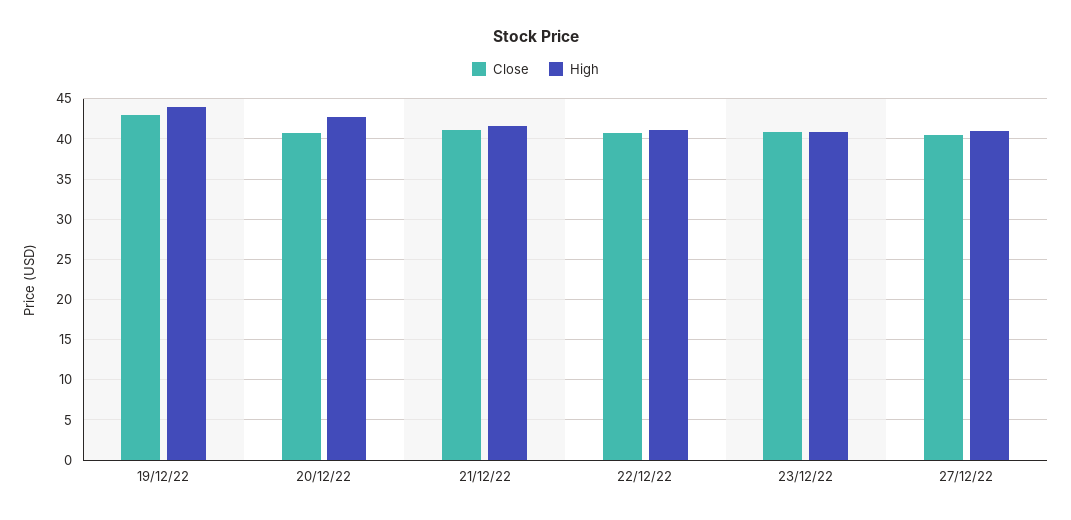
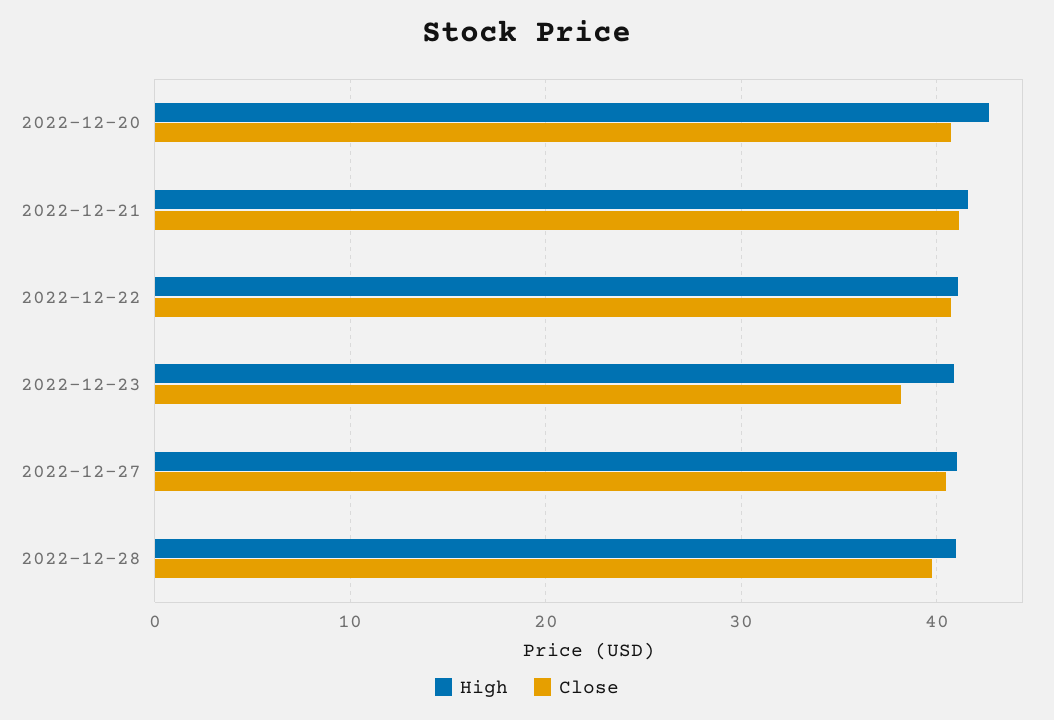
Close, 19/12/22: 43 -> none
High, 19/12/22: 44 -> none
Close, 23/12/22: 41 -> 38
High, 2022-12-28: none -> 41
Close, 2022-12-28: none -> 40

